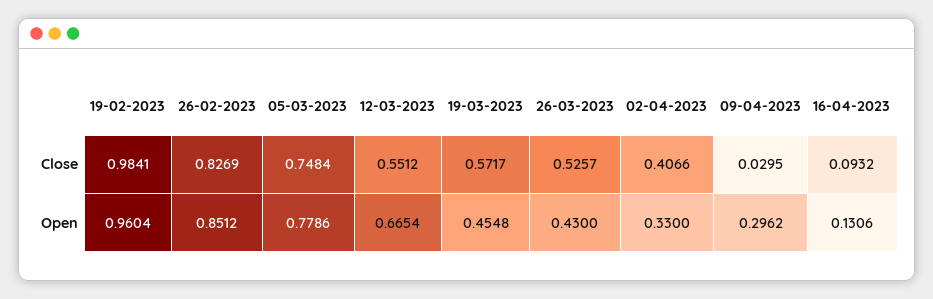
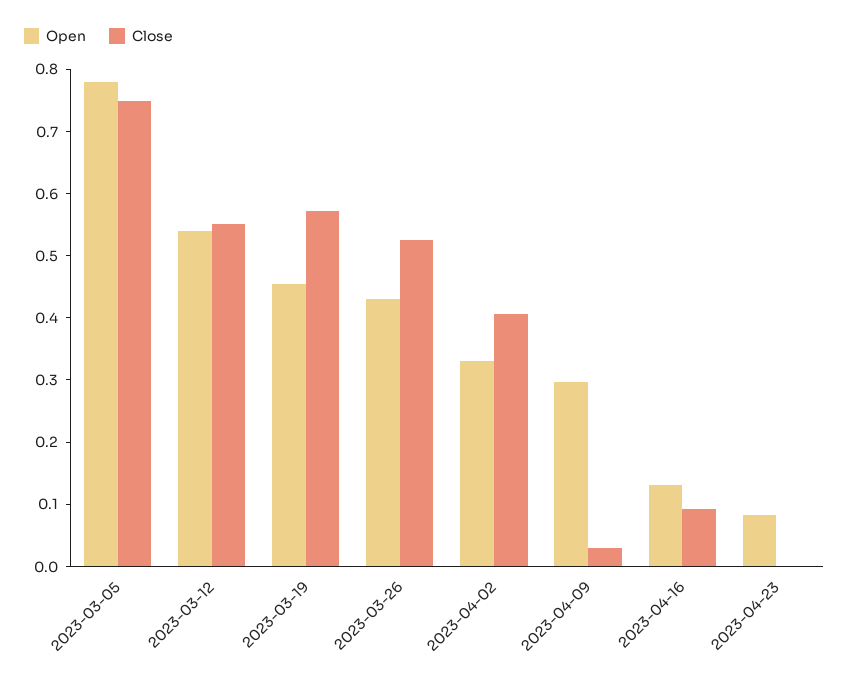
Close, 19-02-2023: 0.9841 -> none
Close, 26-02-2023: 0.8269 -> none
Open, 19-02-2023: 0.9604 -> none
Open, 26-02-2023: 0.8512 -> none
Open, 12-03-2023: 0.6654 -> 0.54
Open, 2023-04-23: none -> 0.08
Close, 2023-04-23: none -> 0

